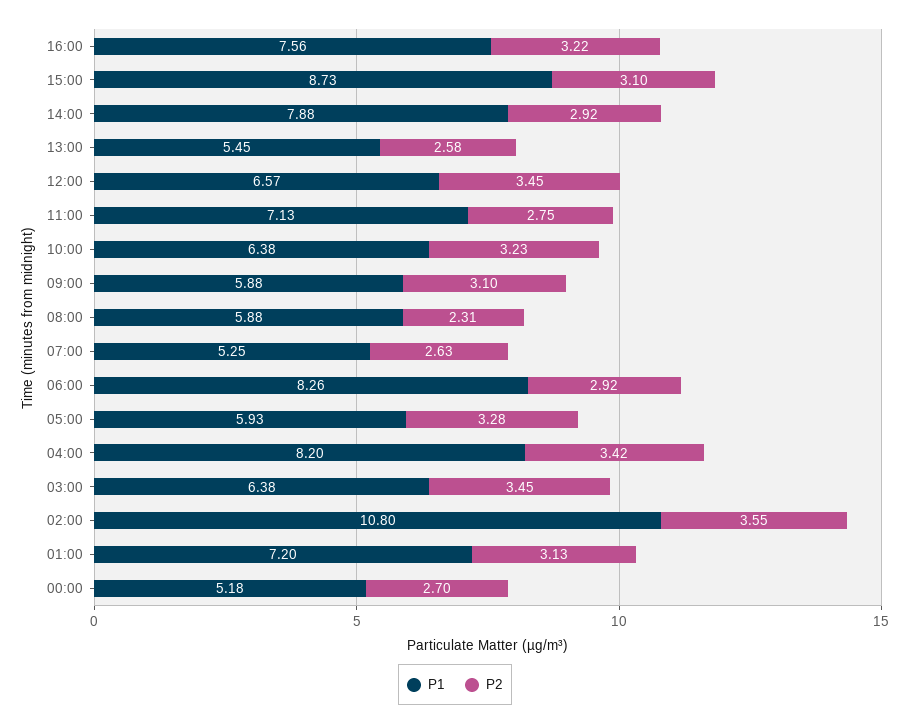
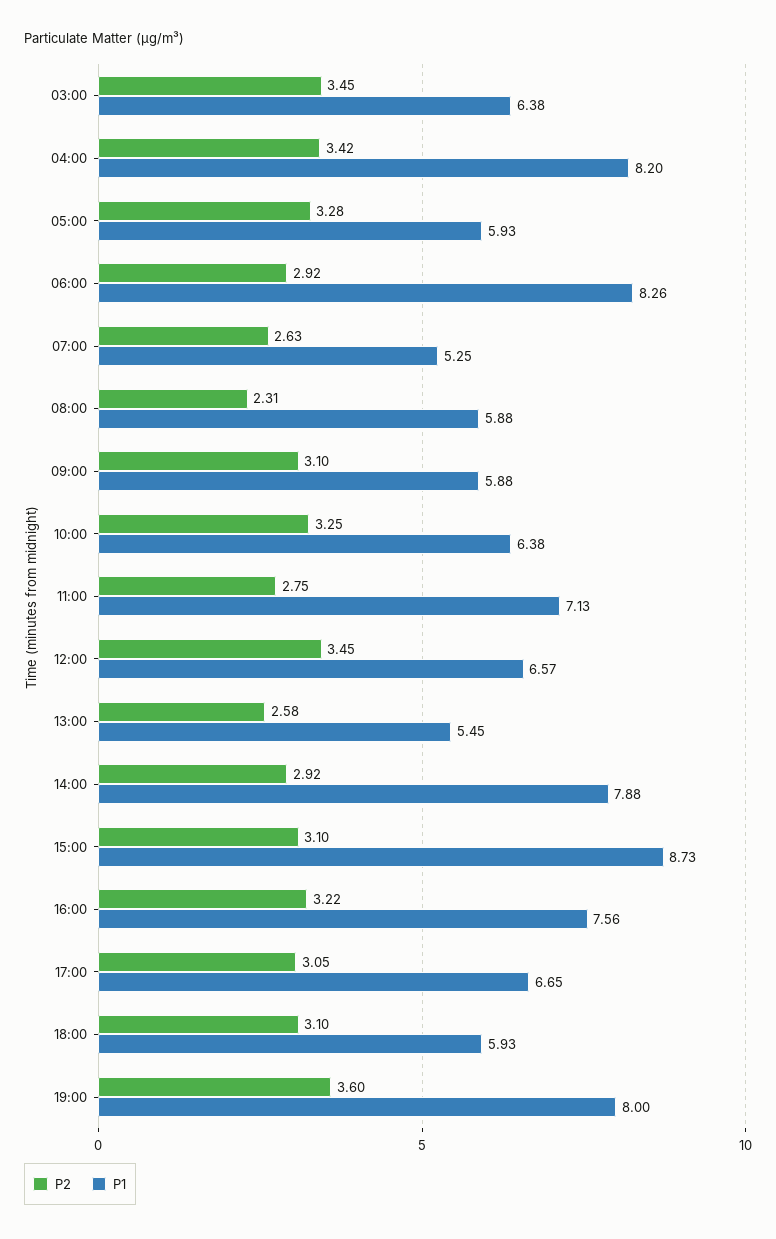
P2, 10:00: 3.23 -> 3.25
P1, 02:00: 10.8 -> none
P2, 02:00: 3.55 -> none
P1, 01:00: 7.2 -> none
P2, 01:00: 3.13 -> none
P1, 00:00: 5.18 -> none
P2, 00:00: 2.7 -> none
P2, 17:00: none -> 3.05
P1, 17:00: none -> 6.65
P2, 18:00: none -> 3.1
P1, 18:00: none -> 5.93
P2, 19:00: none -> 3.6
P1, 19:00: none -> 8

